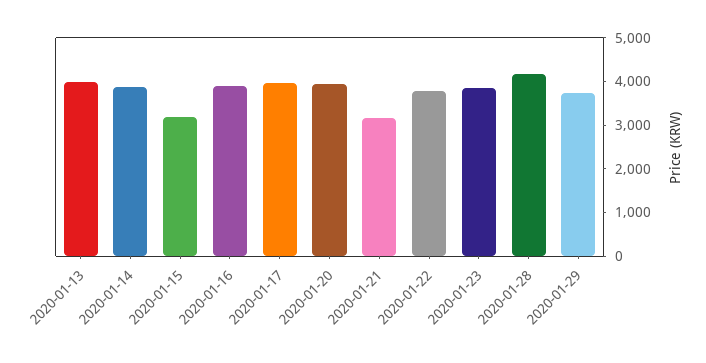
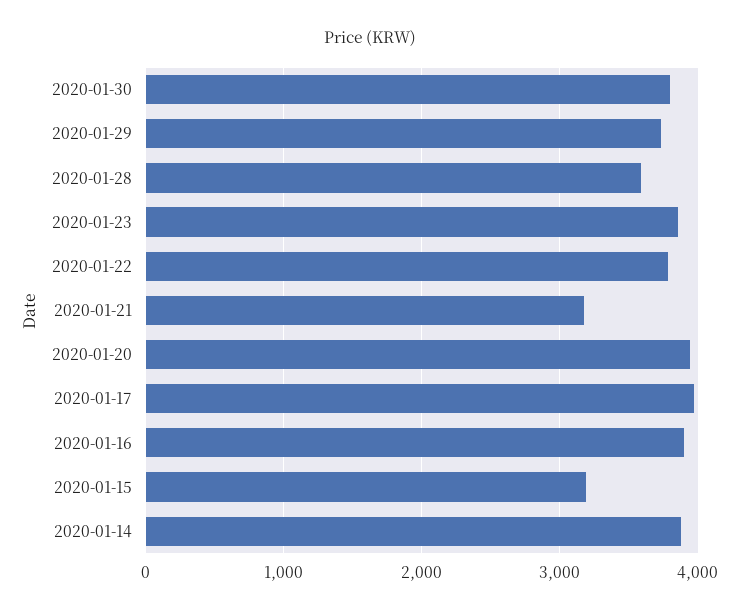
2020-01-13: 4000 -> none
2020-01-28: 4200 -> 3600
2020-01-30: none -> 3800

